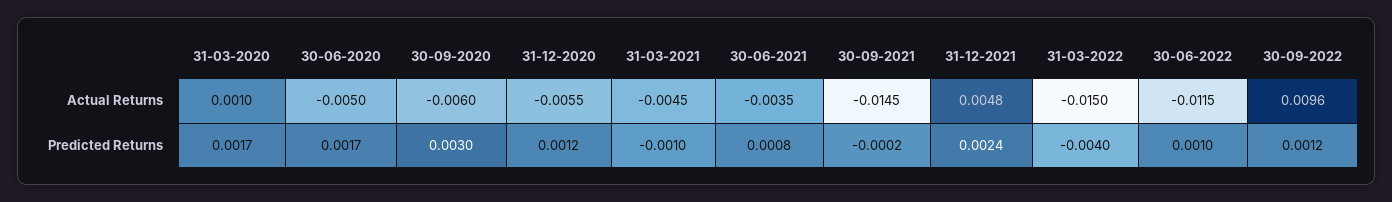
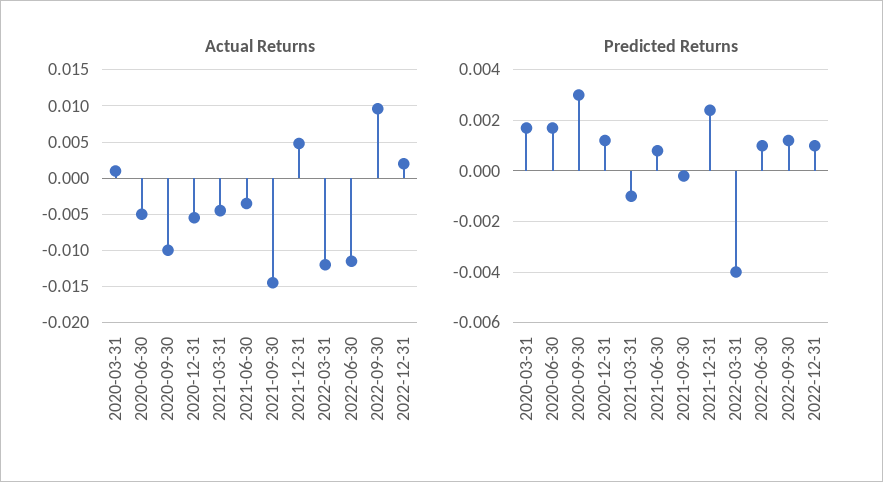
Actual Returns, 30-09-2020: -0.006 -> -0.01
Actual Returns, 31-03-2022: -0.015 -> -0.012
Actual Returns, 2022-12-31: none -> 0.002
Predicted Returns, 2022-12-31: none -> 0.001

